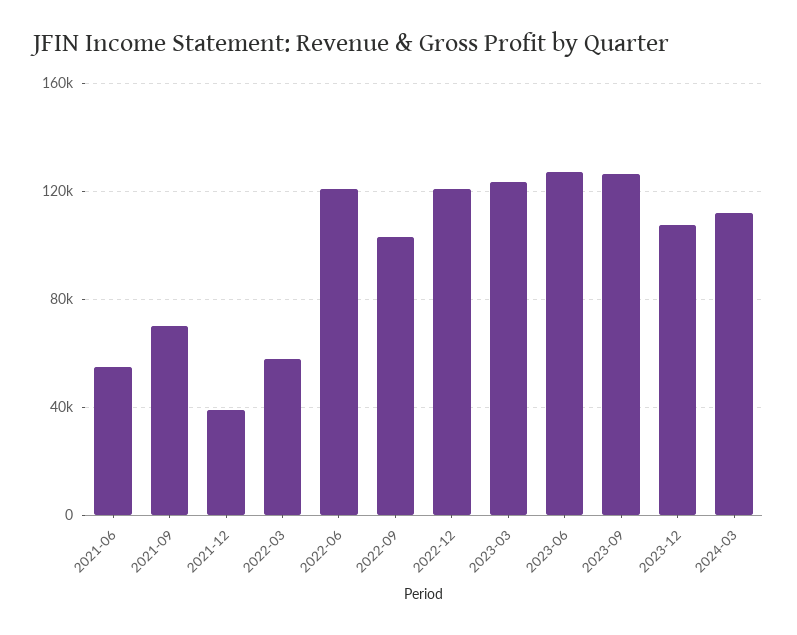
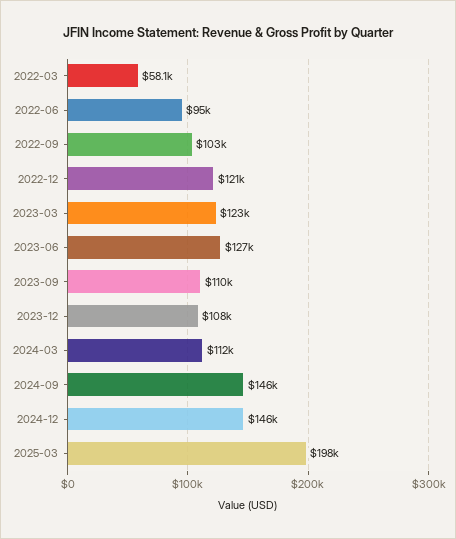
2021-06: 55000 -> none
2021-09: 70000 -> none
2021-12: 40000 -> none
2022-06: 120000 -> 95000
2023-09: 125000 -> 110000
2024-09: none -> 146000
2024-12: none -> 146000
2025-03: none -> 198000

